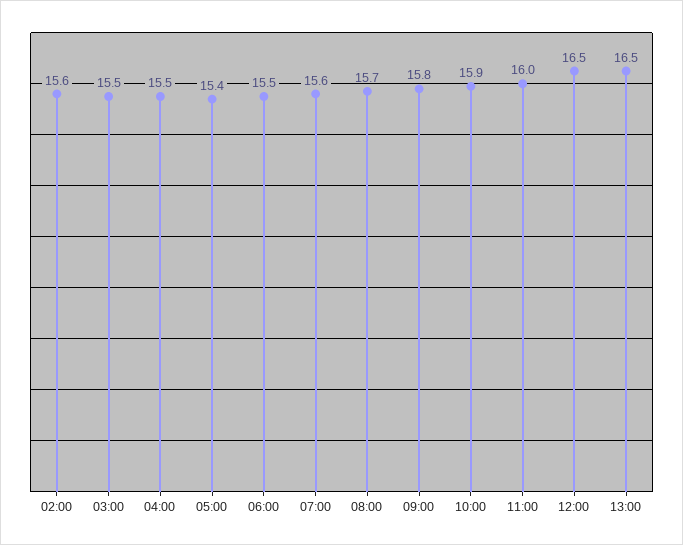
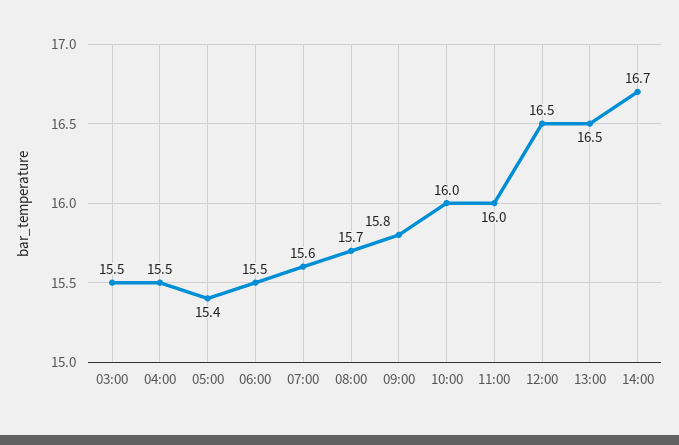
02:00: 15.6 -> none
10:00: 15.9 -> 16
14:00: none -> 16.7

